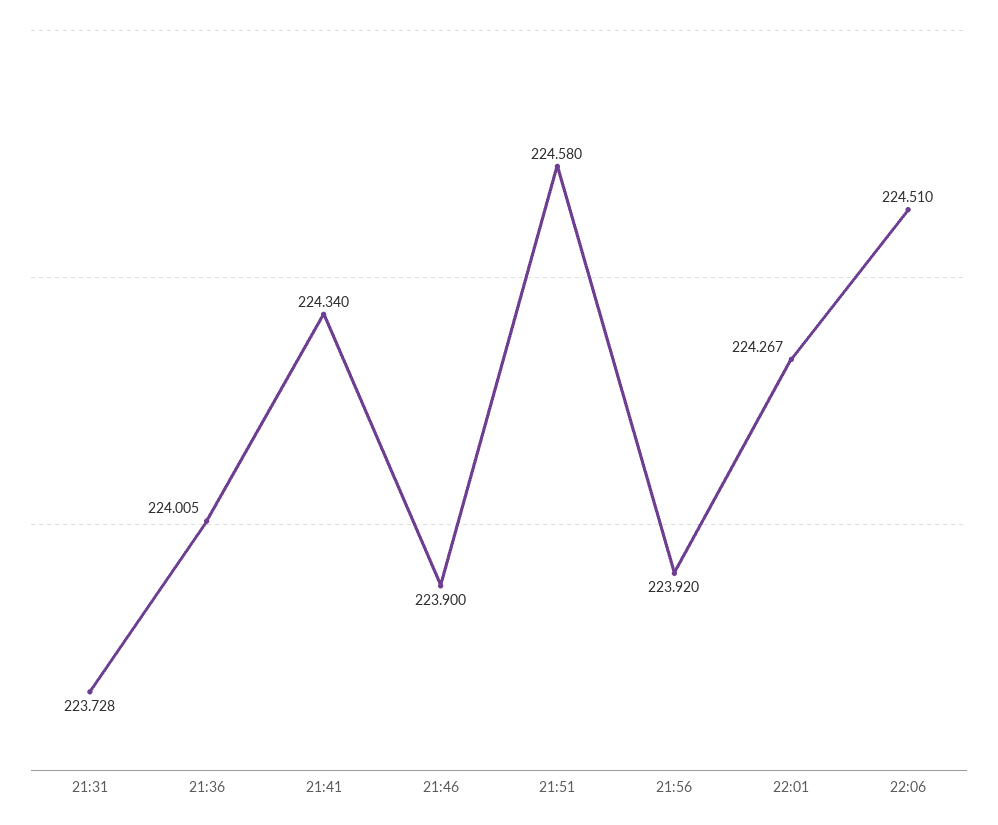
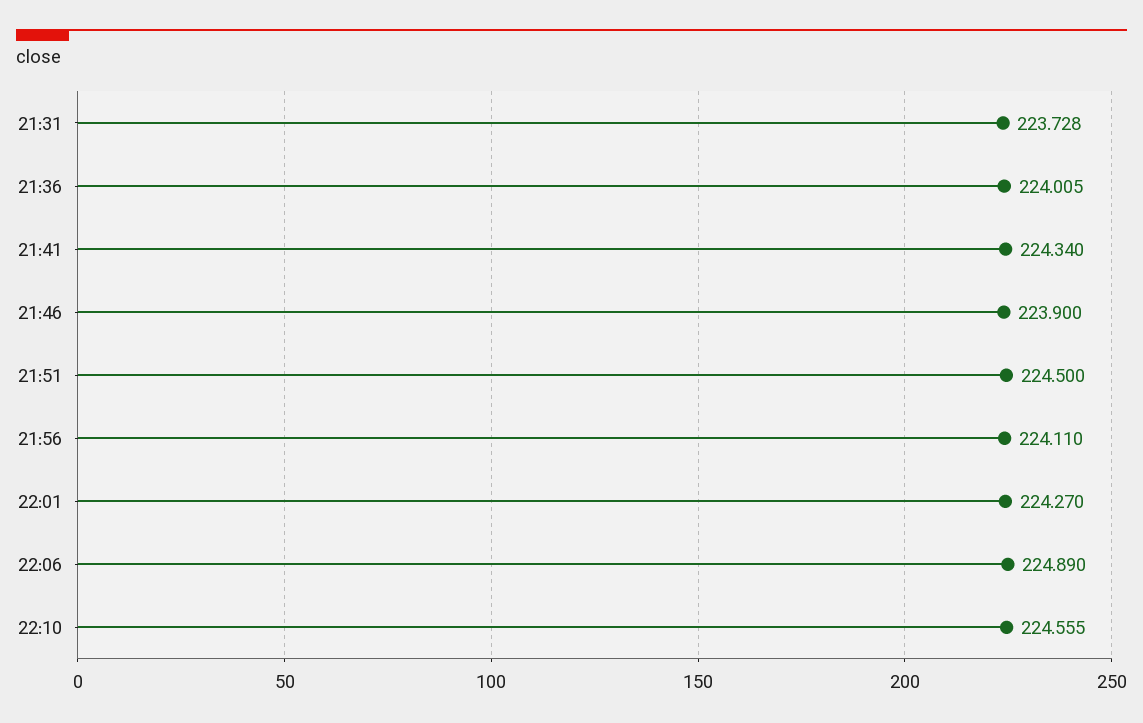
21:51: 224.58 -> 224.5
21:56: 223.92 -> 224.11
22:01: 224.267 -> 224.27
22:06: 224.51 -> 224.89
22:10: none -> 224.555

